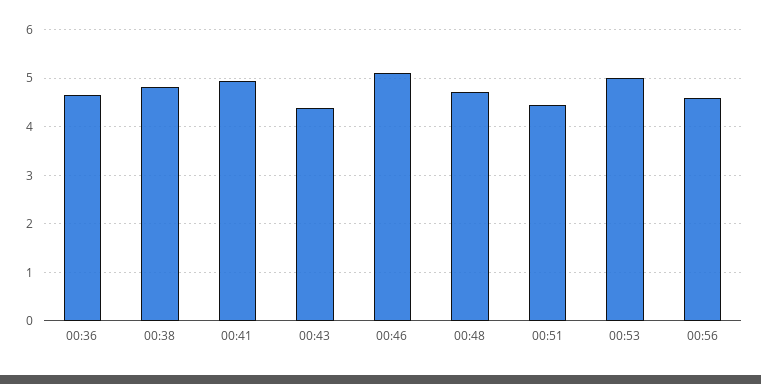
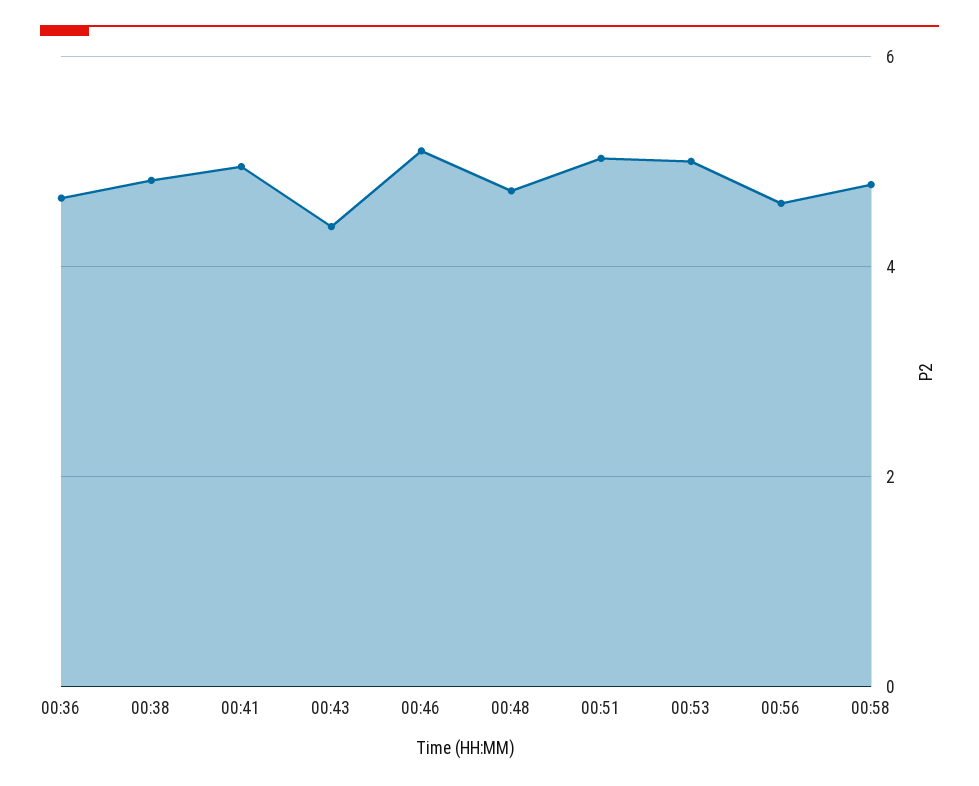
00:51: 4.4 -> 5
00:58: none -> 4.8

